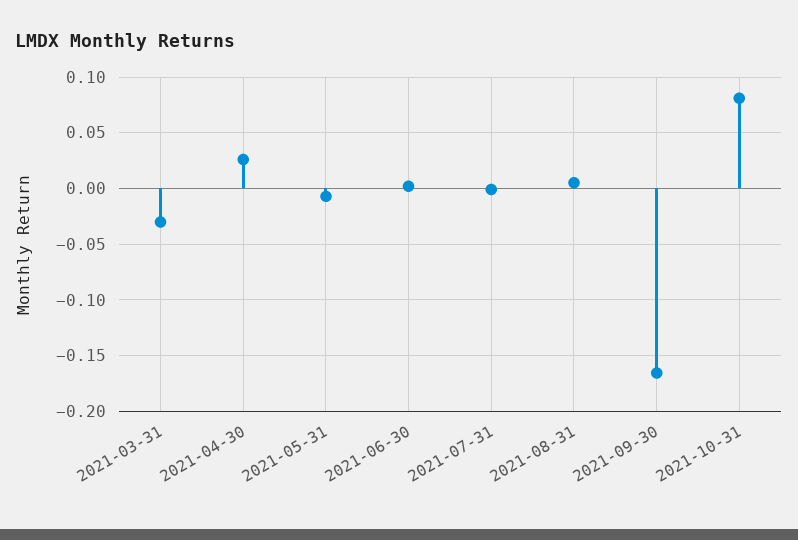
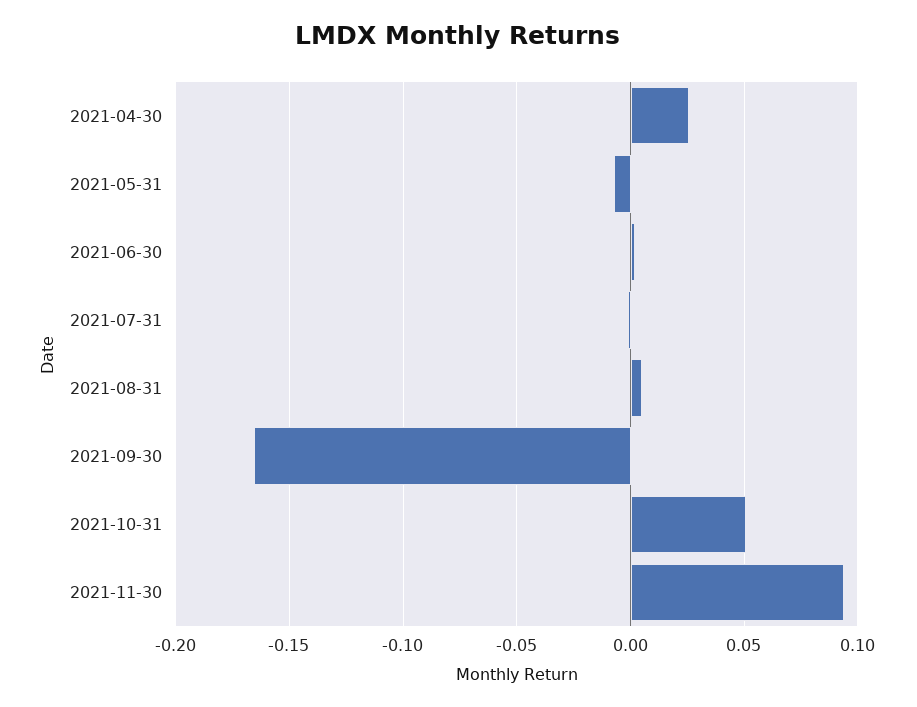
2021-03-31: -0.03 -> none
2021-10-31: 0.08 -> 0.05
2021-11-30: none -> 0.095

